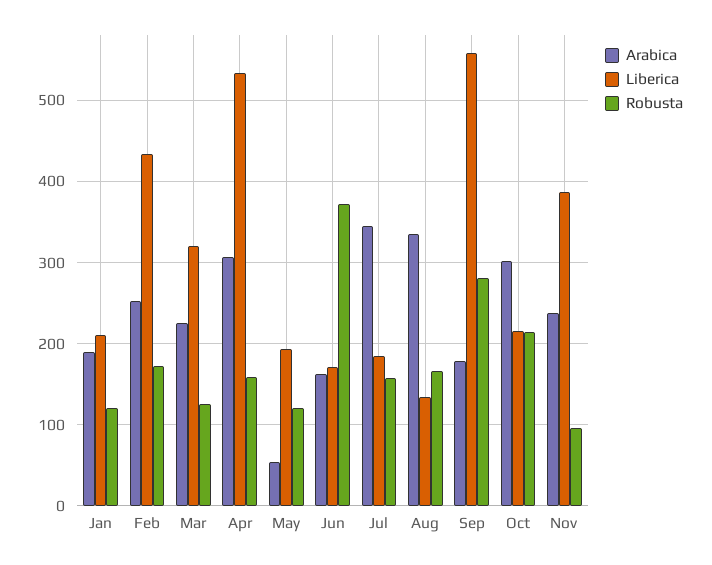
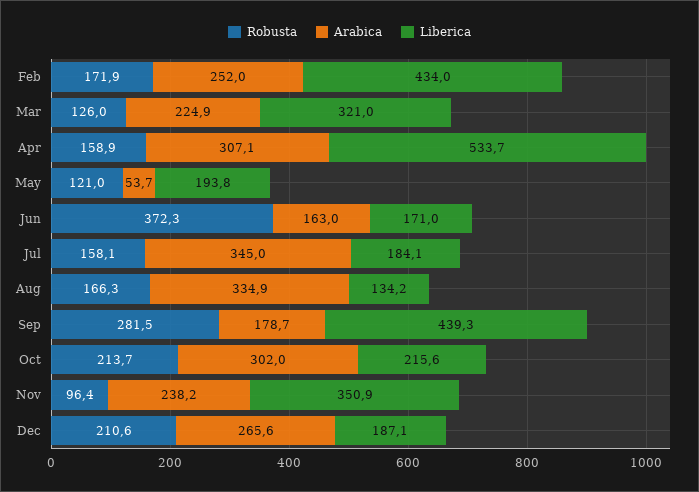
Arabica, Jan: 190 -> none
Liberica, Jan: 210 -> none
Robusta, Jan: 120 -> none
Liberica, Sep: 560 -> 439.3
Liberica, Nov: 390 -> 350.9
Robusta, Dec: none -> 210.6
Arabica, Dec: none -> 265.6
Liberica, Dec: none -> 187.1

